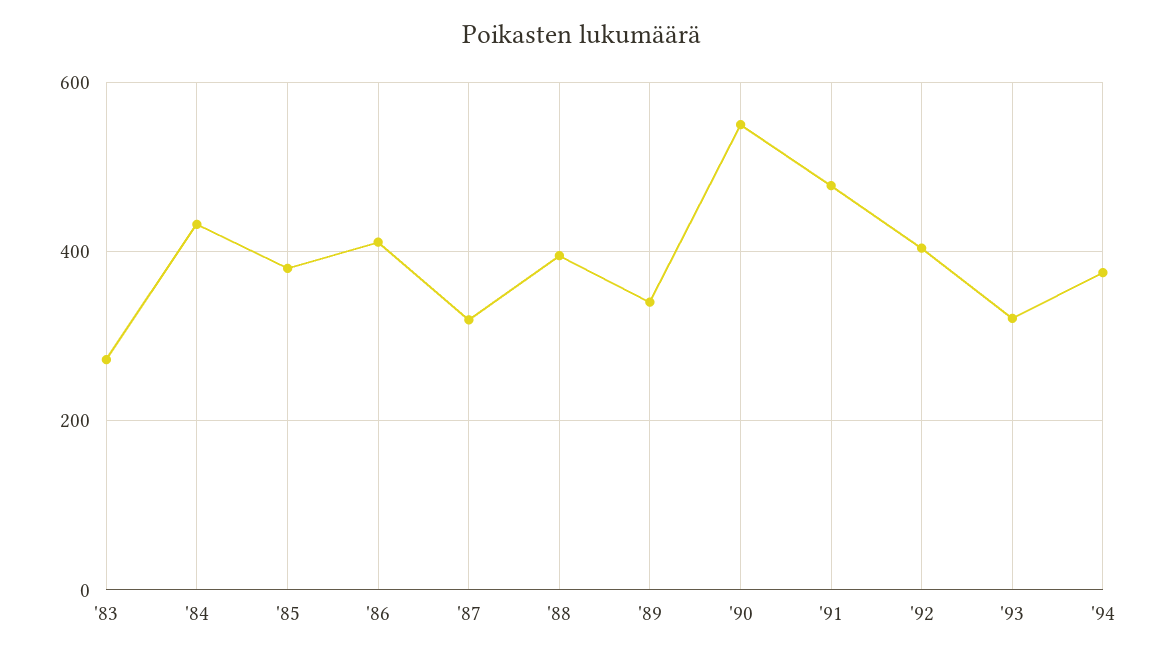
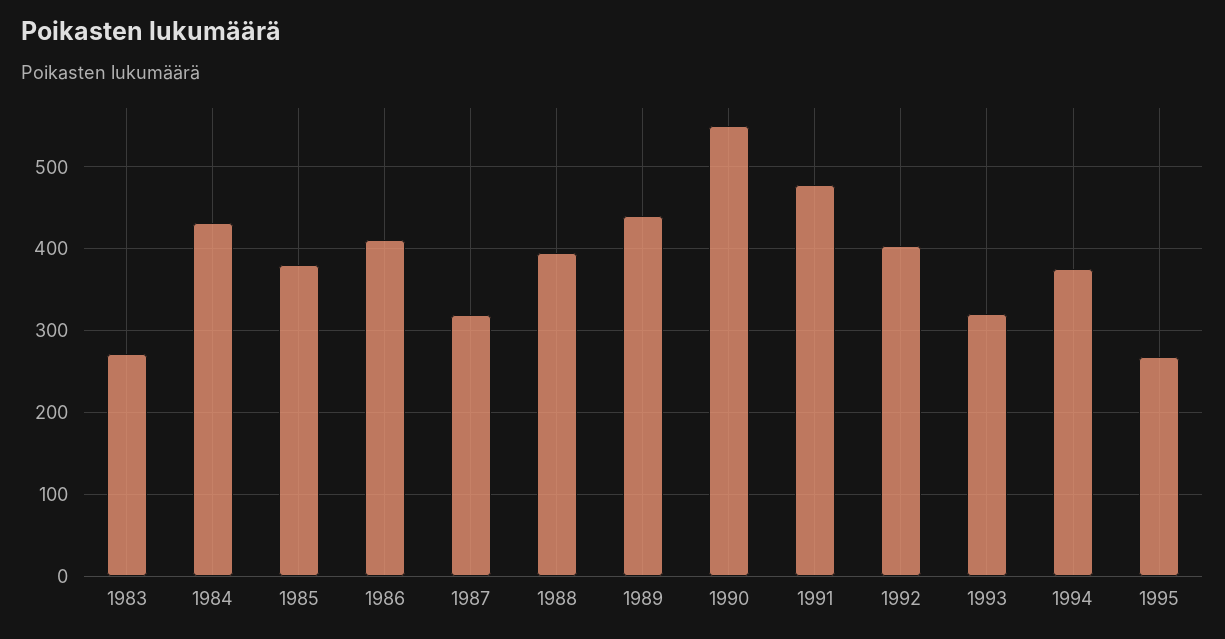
'89: 340 -> 440
1995: none -> 270

